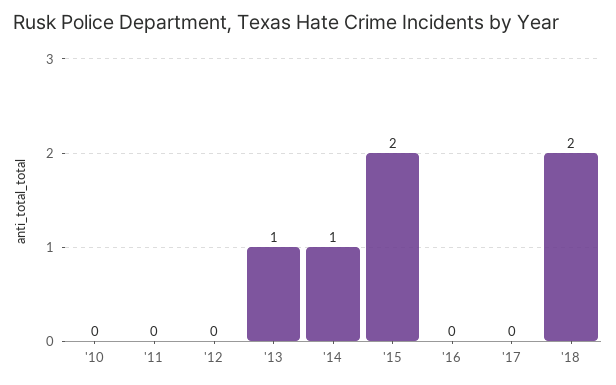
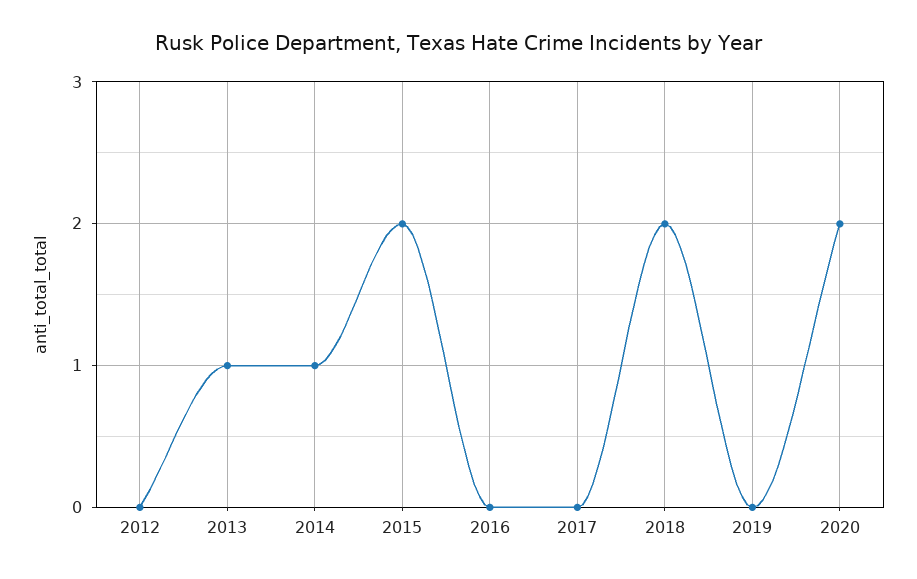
'10: 0 -> none
'11: 0 -> none
2019: none -> 0
2020: none -> 2

